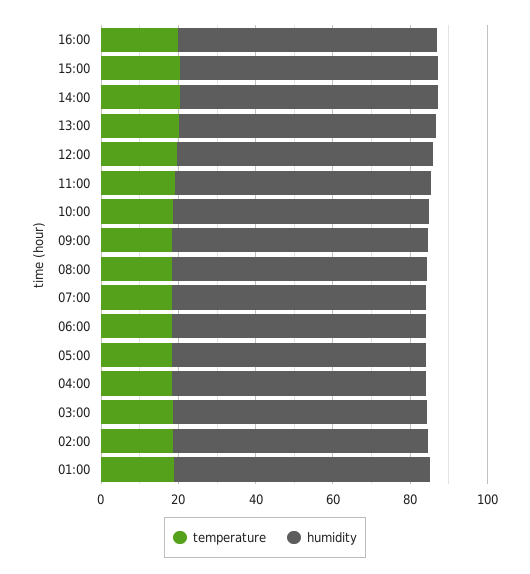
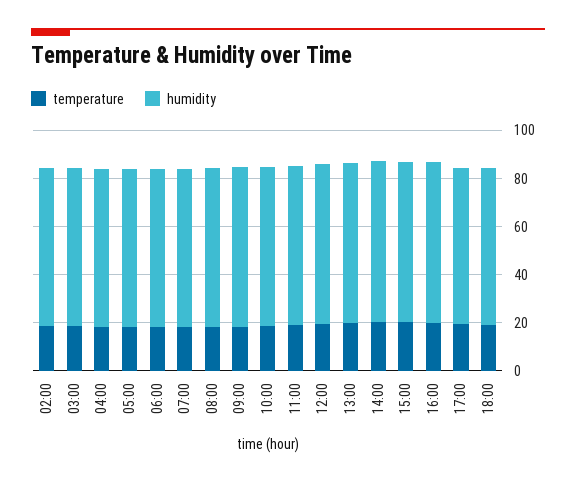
temperature, 01:00: 20 -> none
humidity, 01:00: 65 -> none
temperature, 17:00: none -> 20
humidity, 17:00: none -> 65
temperature, 18:00: none -> 20
humidity, 18:00: none -> 65

